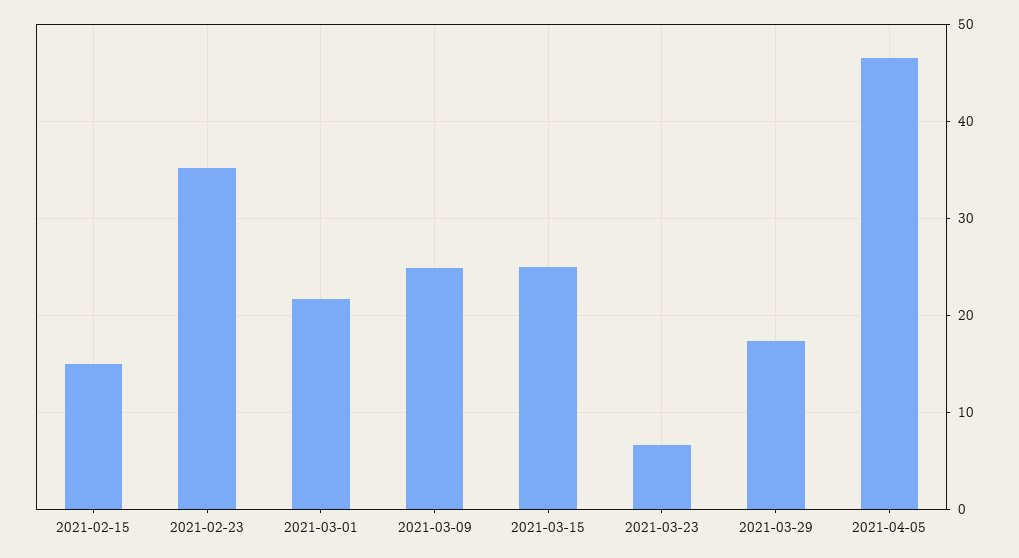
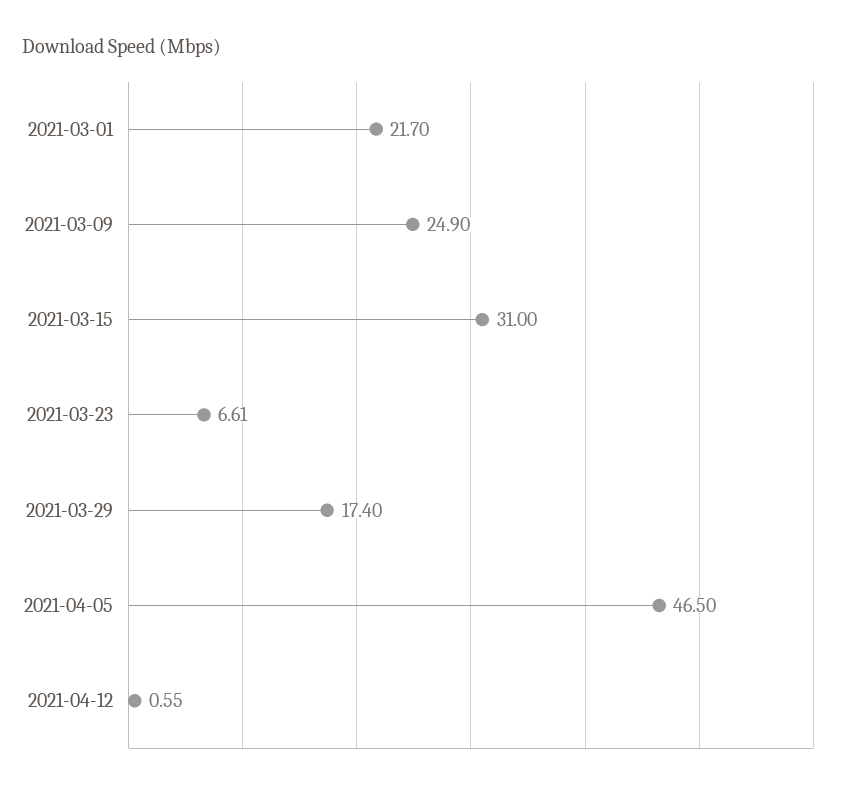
2021-02-15: 15 -> none
2021-02-23: 35 -> none
2021-03-15: 25 -> 31
2021-04-12: none -> 0.55

